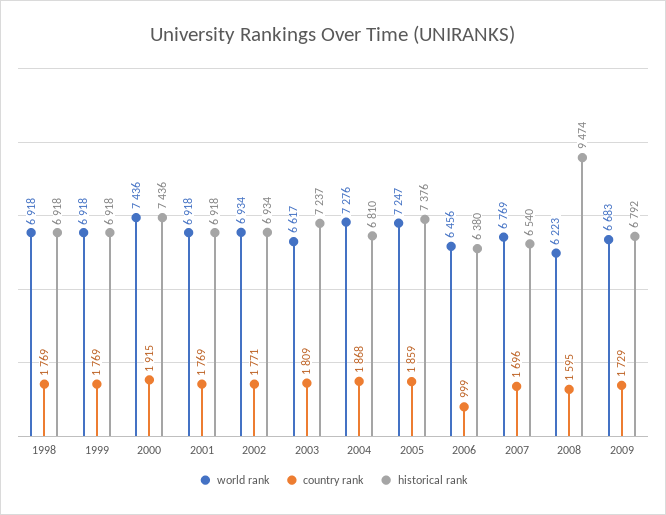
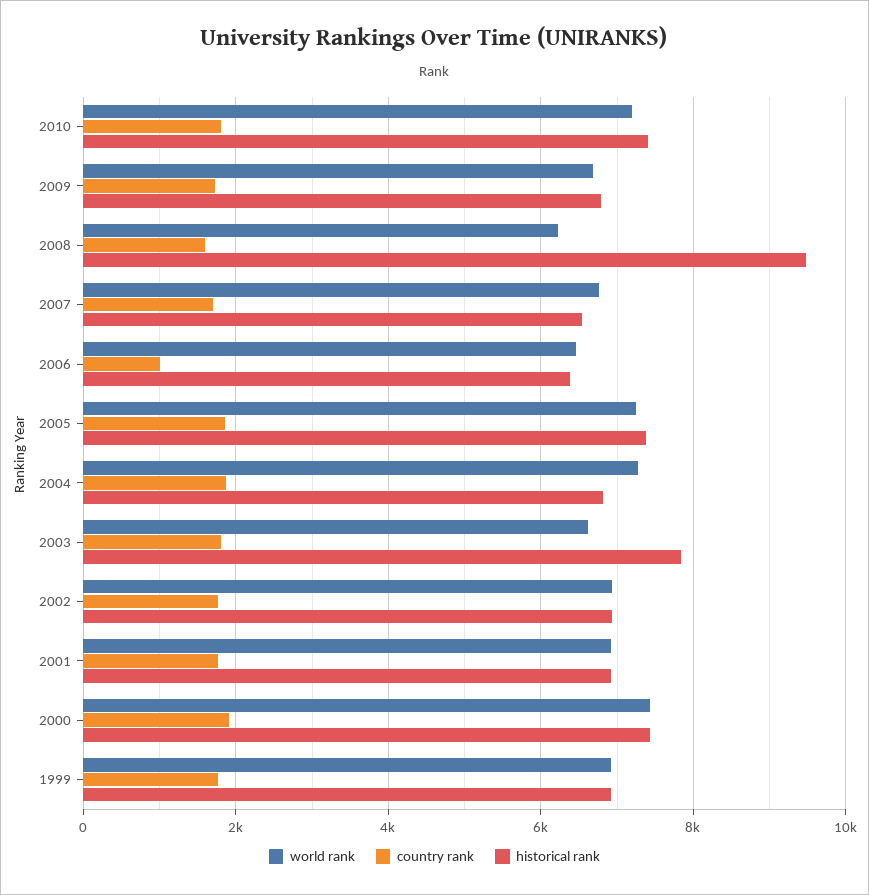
world rank, 1998: 6918 -> none
country rank, 1998: 1769 -> none
historical rank, 1998: 6918 -> none
historical rank, 2003: 7237 -> 7800
world rank, 2010: none -> 7200
country rank, 2010: none -> 1800
historical rank, 2010: none -> 7400

